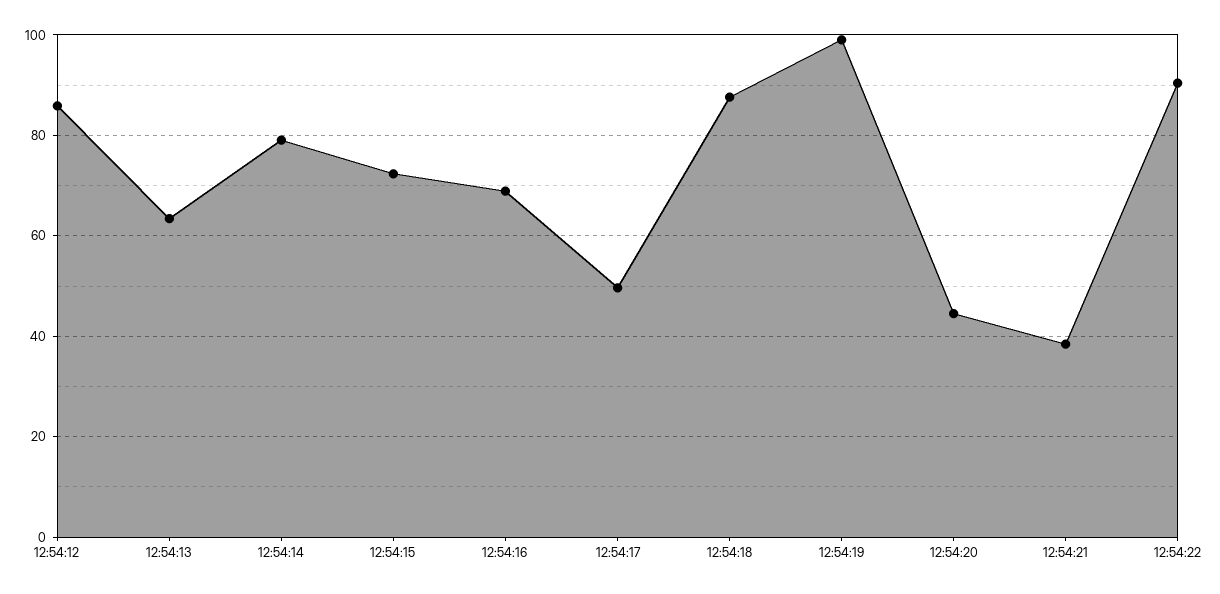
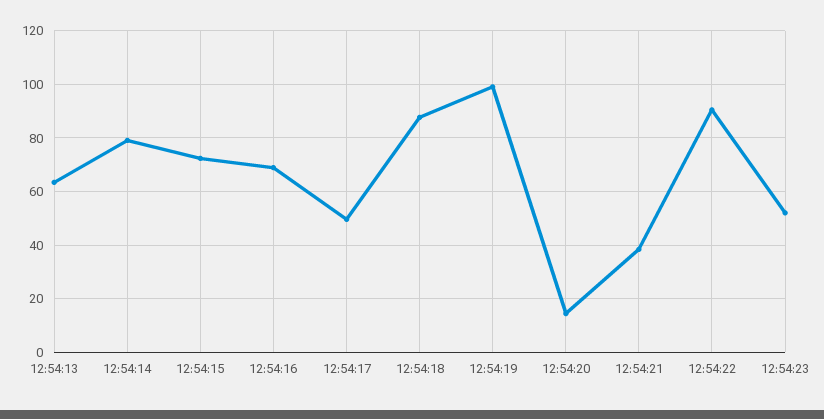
12:54:12: 86 -> none
12:54:20: 44 -> 15
12:54:23: none -> 52.5

